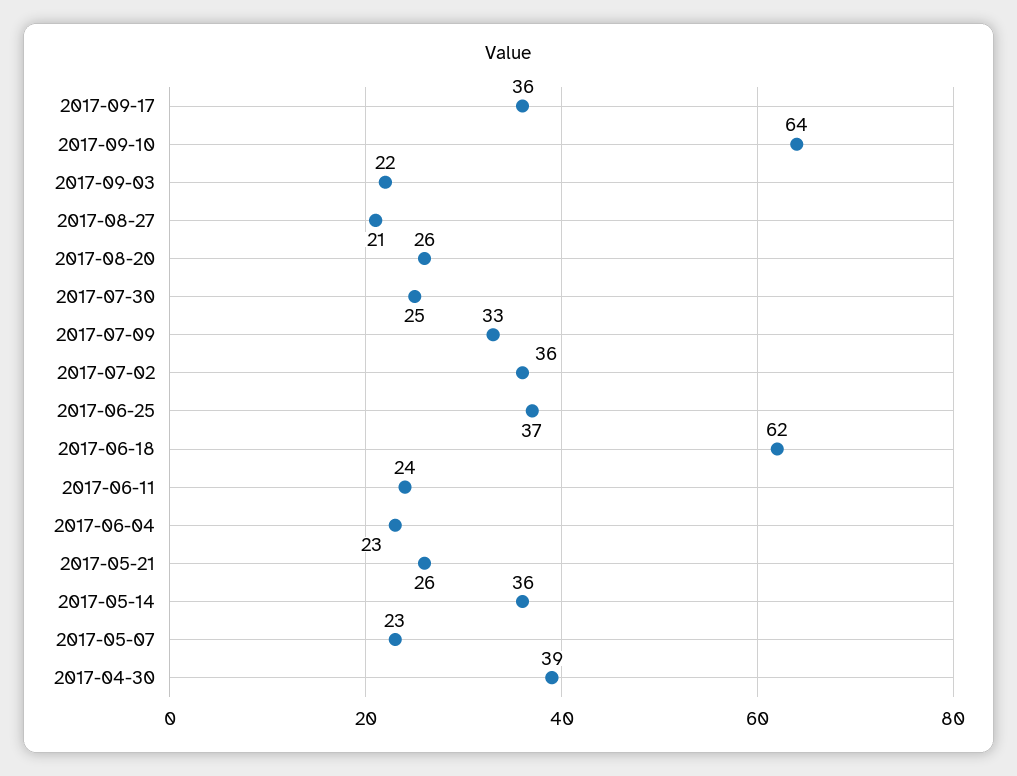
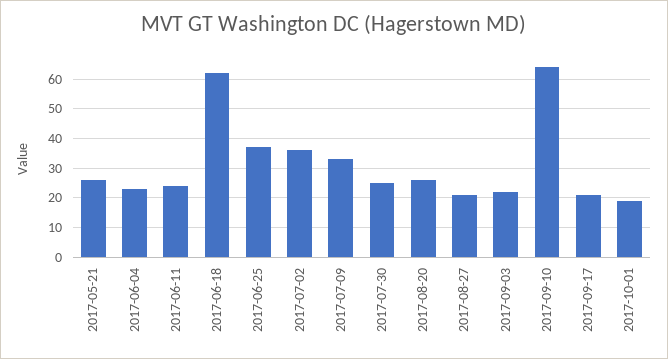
2017-09-17: 36 -> 20
2017-05-14: 36 -> none
2017-05-07: 23 -> none
2017-04-30: 39 -> none
2017-10-01: none -> 20

